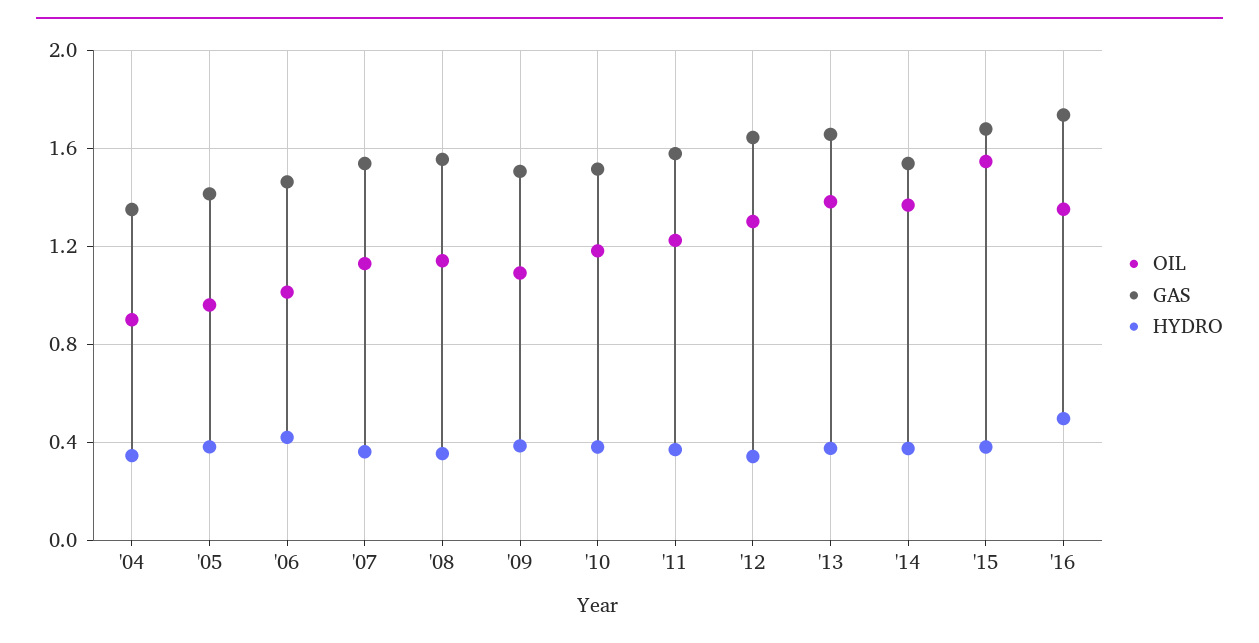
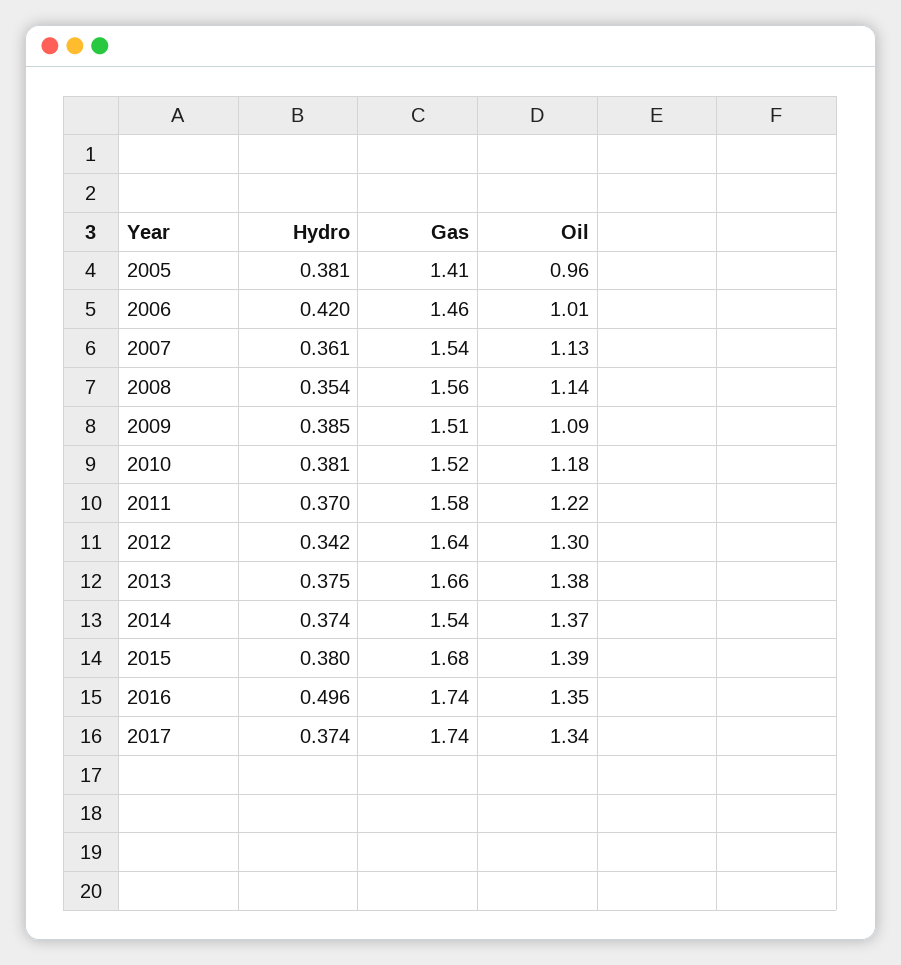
OIL, '04: 0.9 -> none
GAS, '04: 1.35 -> none
HYDRO, '04: 0.35 -> none
OIL, '15: 1.55 -> 1.39
HYDRO, 2017: none -> 0.374
GAS, 2017: none -> 1.74
OIL, 2017: none -> 1.34

